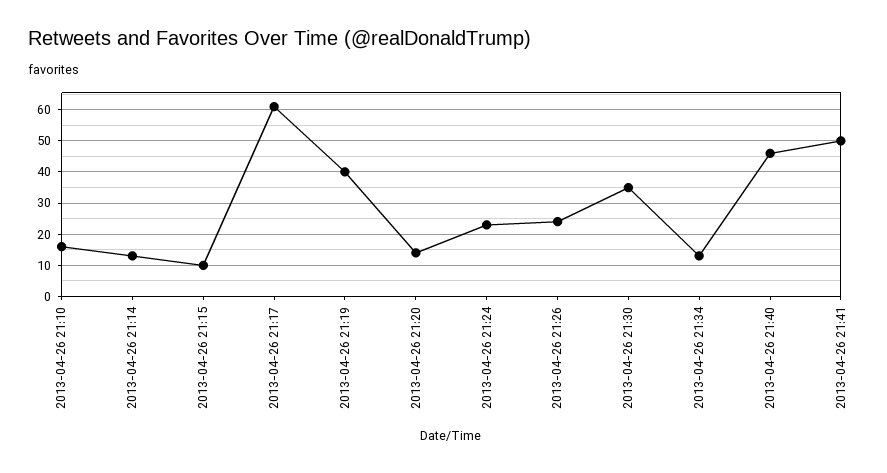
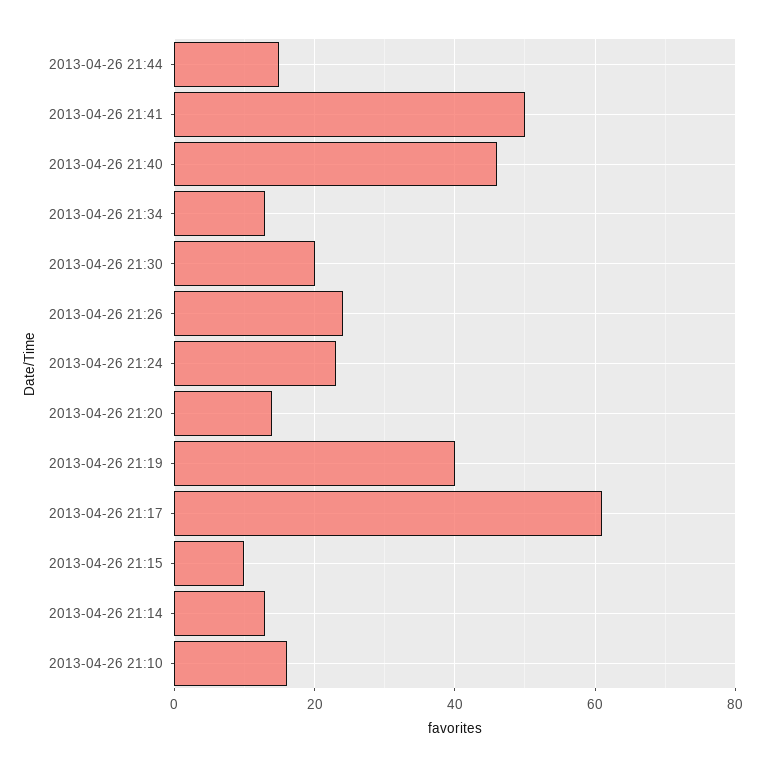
2013-04-26 21:30: 35 -> 20
2013-04-26 21:44: none -> 15

